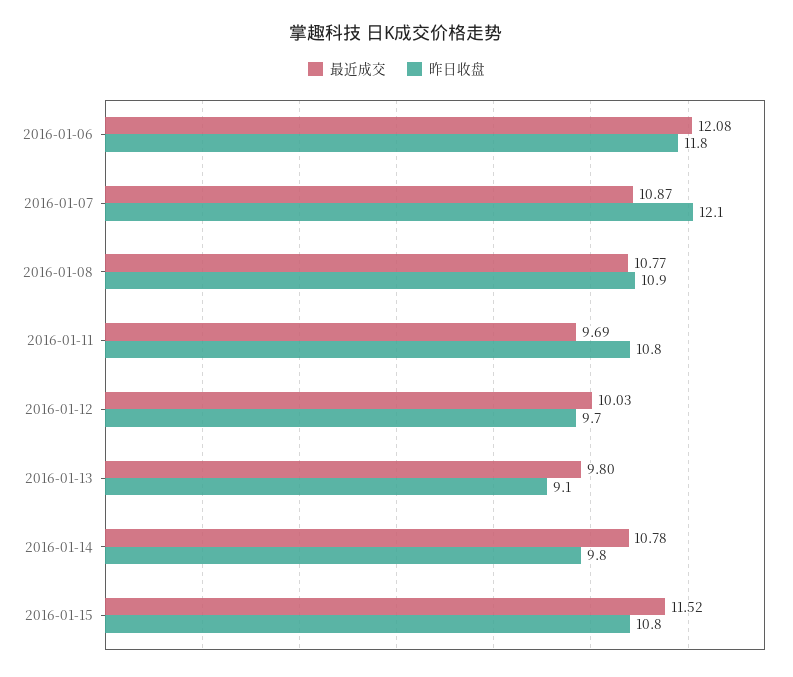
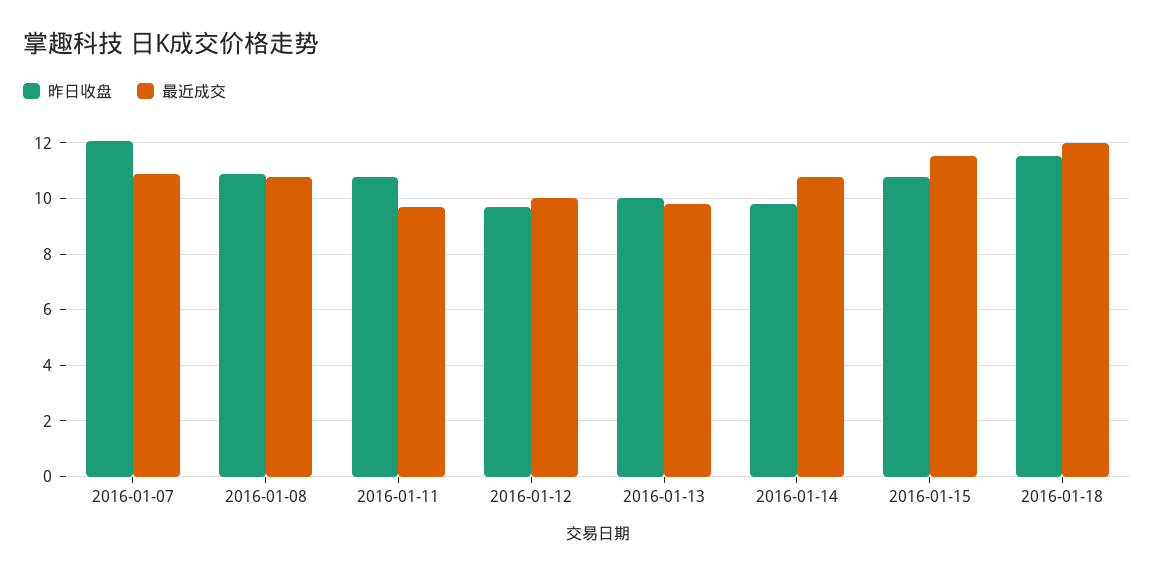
最近成交, 2016-01-06: 12.08 -> none
昨日收盘, 2016-01-06: 11.8 -> none
昨日收盘, 2016-01-13: 9.1 -> 10
昨日收盘, 2016-01-18: none -> 11.5
最近成交, 2016-01-18: none -> 12

